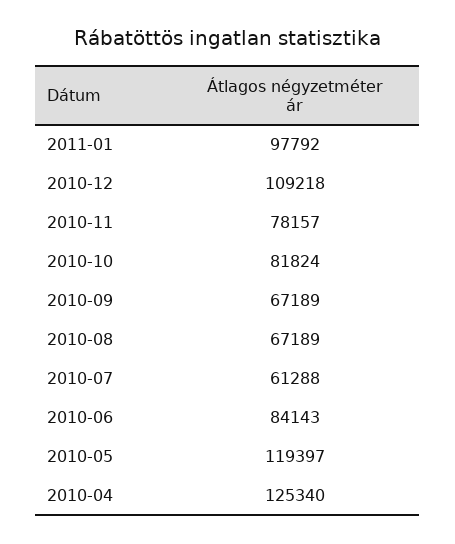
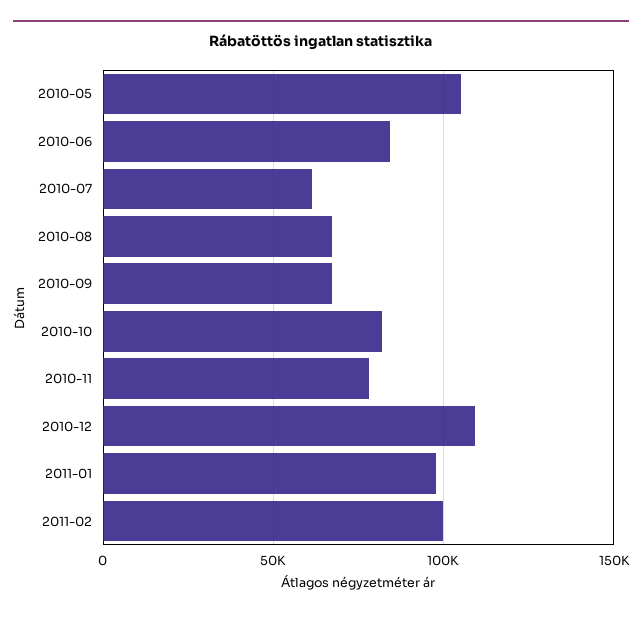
2010-05: 119397 -> 105000
2010-04: 125340 -> none
2011-02: none -> 100000

